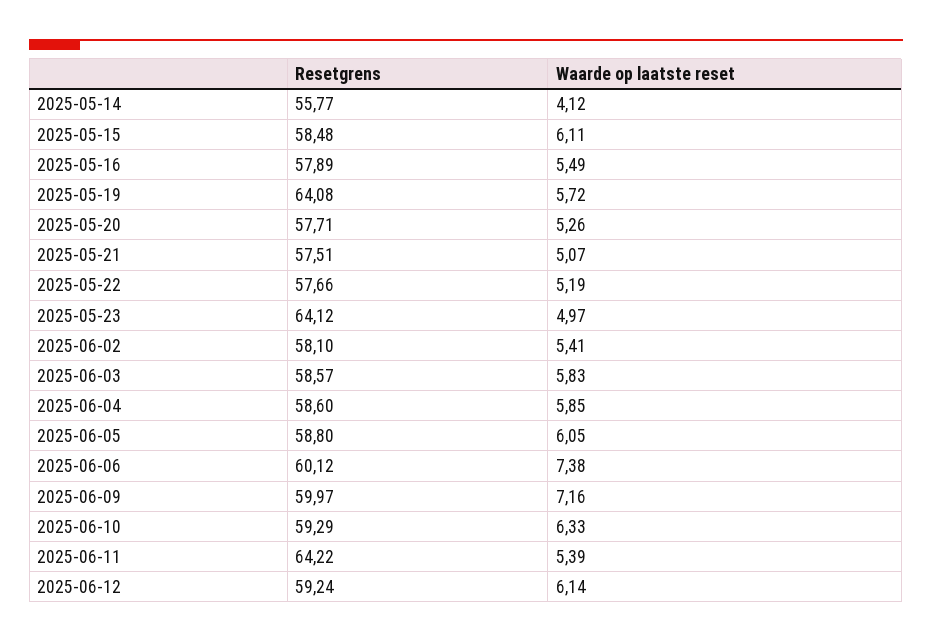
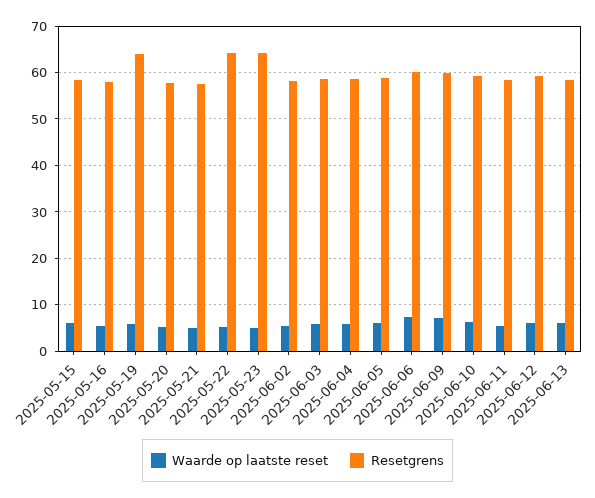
Resetgrens, 2025-05-14: 55.77 -> none
Waarde op laatste reset, 2025-05-14: 4.12 -> none
Resetgrens, 2025-05-22: 57.66 -> 64
Resetgrens, 2025-06-11: 64.22 -> 58
Waarde op laatste reset, 2025-06-13: none -> 6
Resetgrens, 2025-06-13: none -> 58

